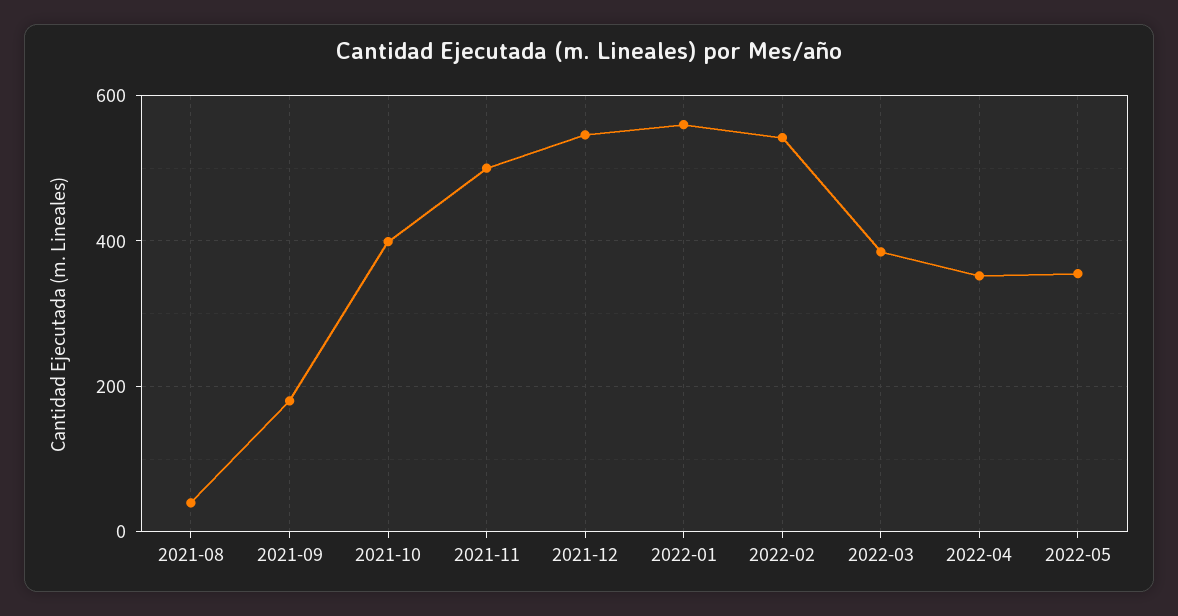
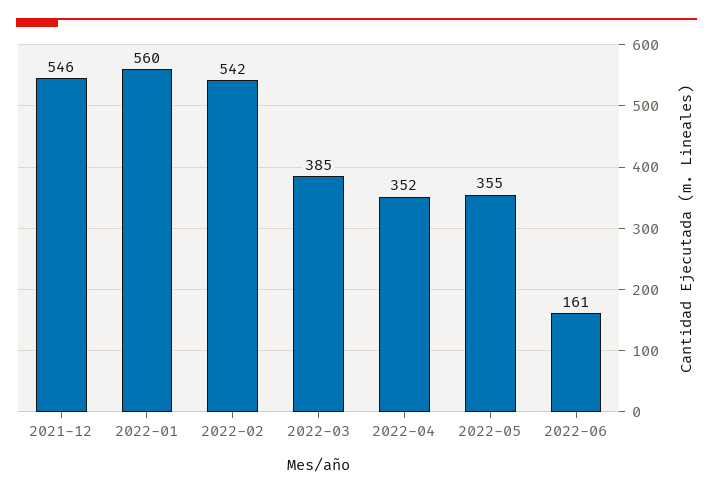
2021-08: 40 -> none
2021-09: 180 -> none
2021-10: 400 -> none
2021-11: 500 -> none
2022-06: none -> 161

